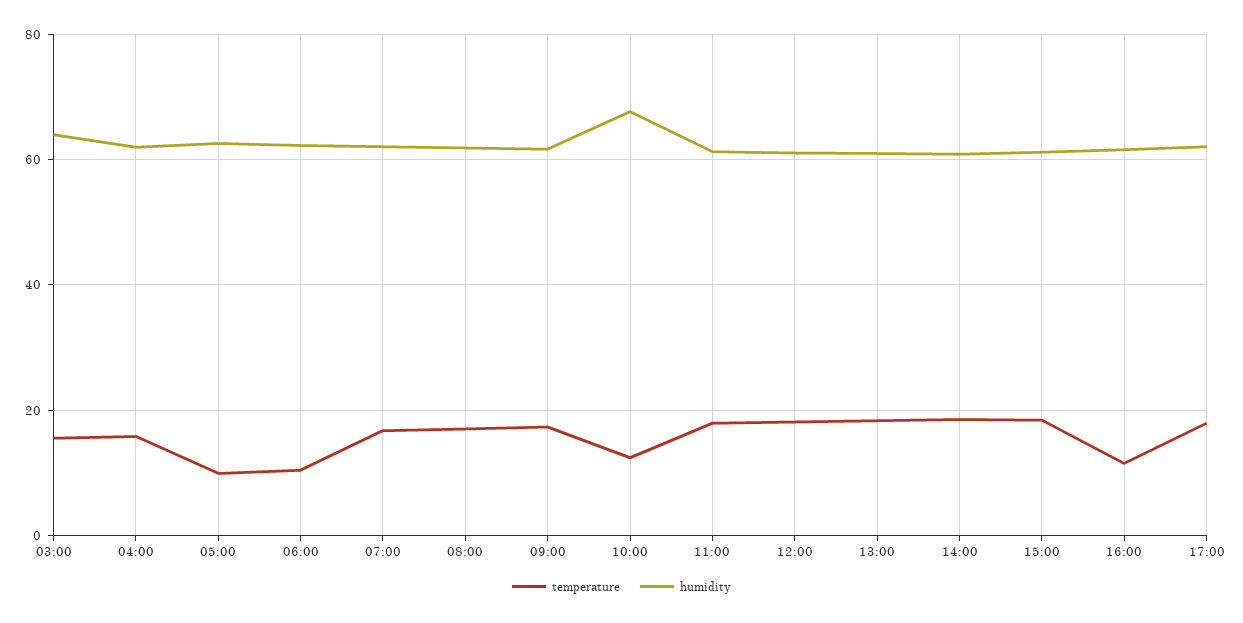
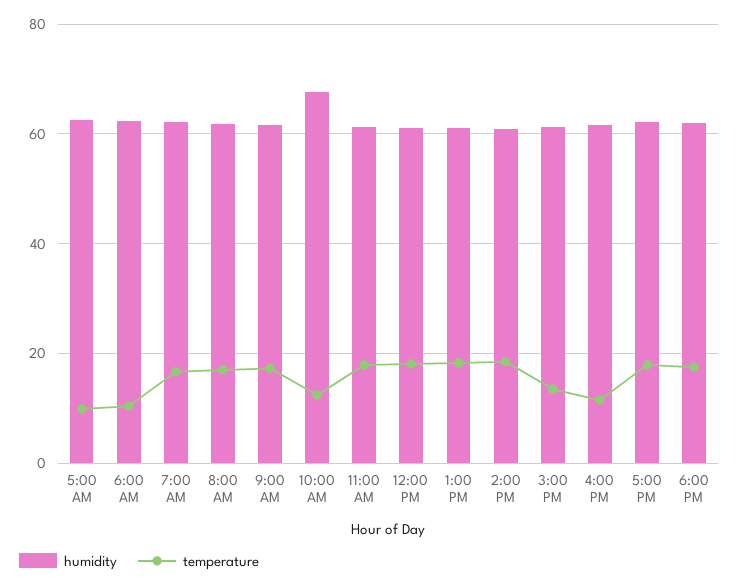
temperature, 03:00: 16 -> none
humidity, 03:00: 64 -> none
temperature, 04:00: 16 -> none
humidity, 04:00: 62 -> none
temperature, 15:00: 18 -> 14
humidity, 6:00 PM: none -> 62
temperature, 6:00 PM: none -> 18

